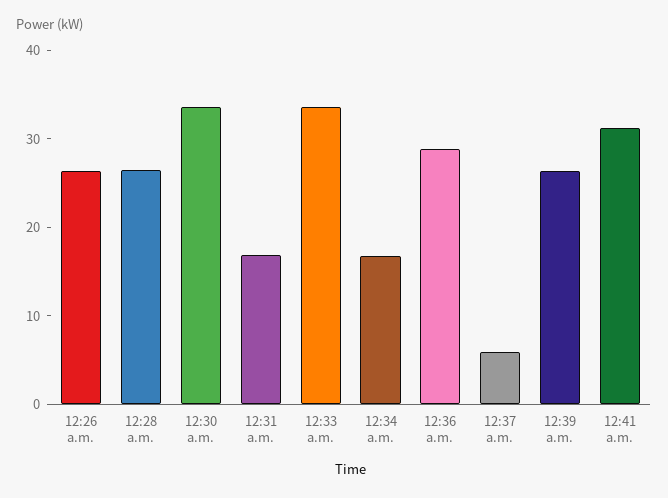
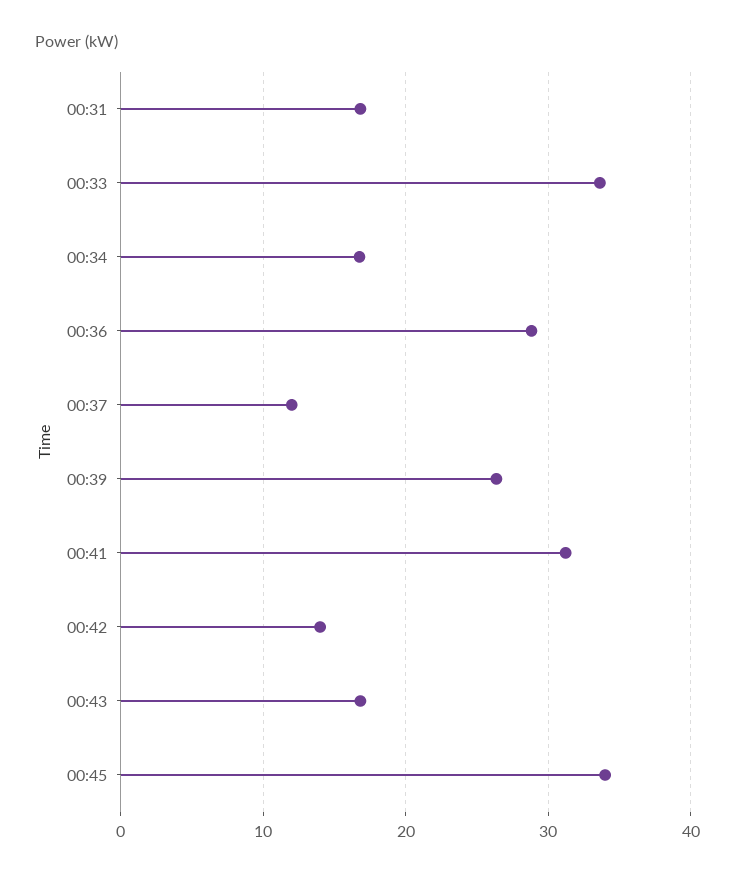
12:26 a.m.: 26 -> none
12:28 a.m.: 26 -> none
12:30 a.m.: 34 -> none
12:37 a.m.: 6 -> 12
00:42: none -> 14
00:43: none -> 17
00:45: none -> 34

